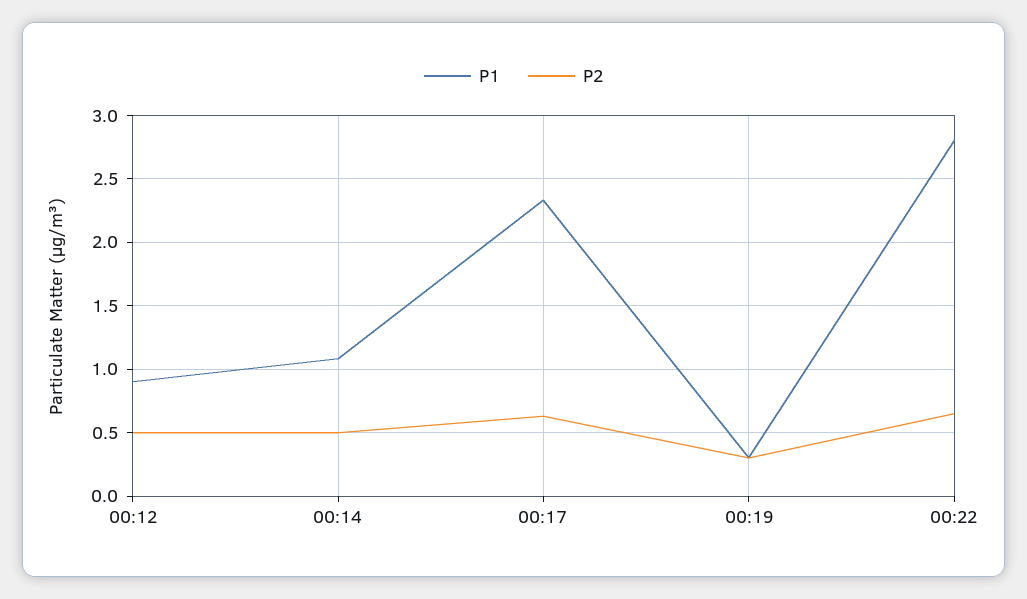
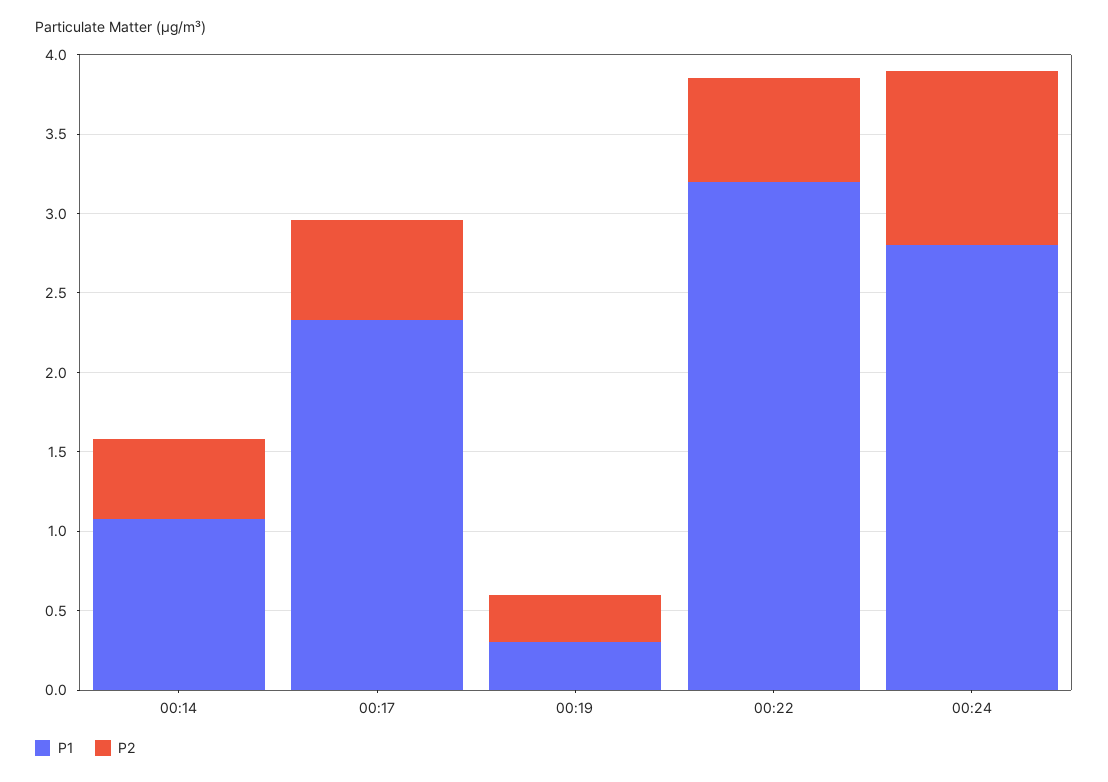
P1, 00:12: 0.9 -> none
P2, 00:12: 0.5 -> none
P1, 00:22: 2.8 -> 3.2
P1, 00:24: none -> 2.8
P2, 00:24: none -> 1.1

